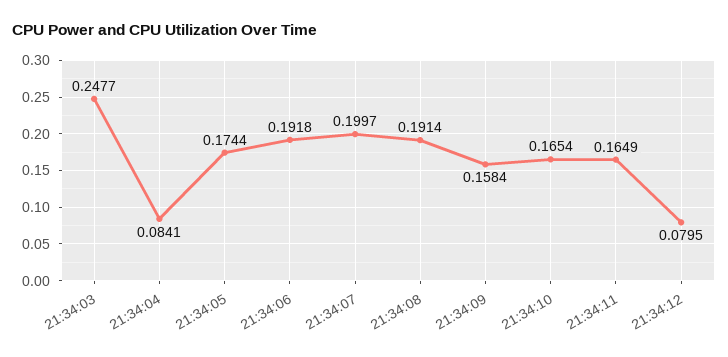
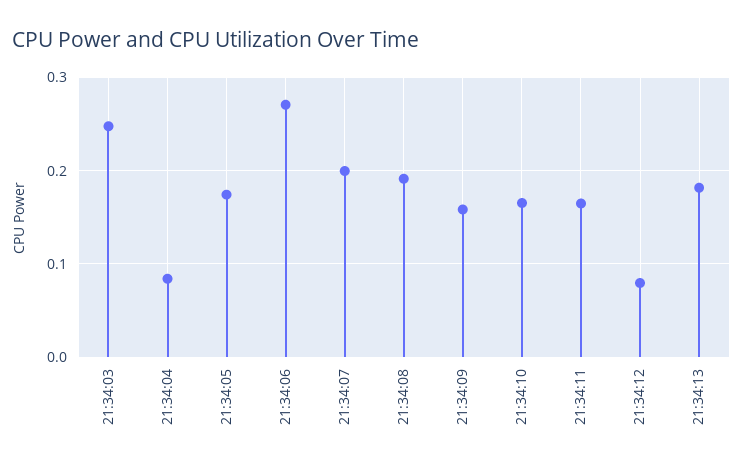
21:34:06: 0.1918 -> 0.27
21:34:13: none -> 0.18

